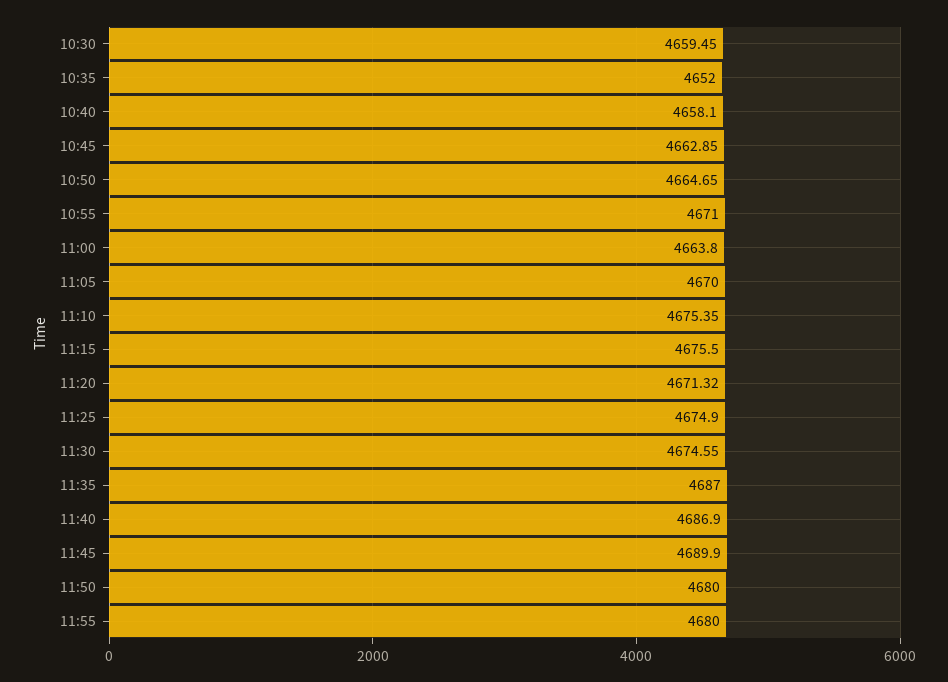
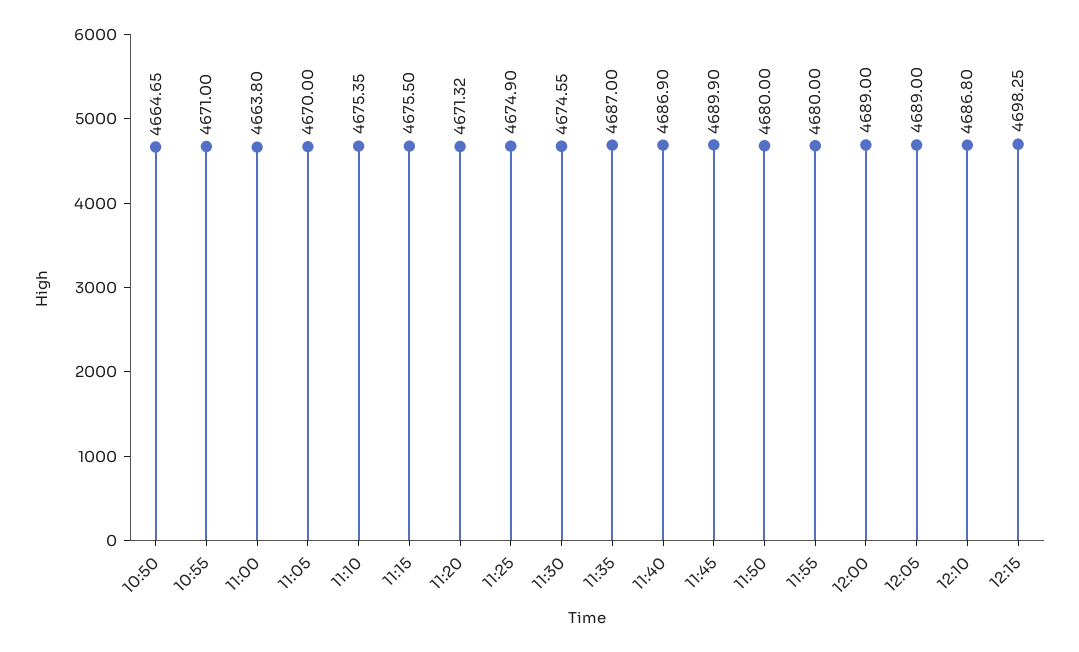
10:30: 4659.45 -> none
10:35: 4652 -> none
10:40: 4658.1 -> none
10:45: 4662.85 -> none
12:00: none -> 4689
12:05: none -> 4689
12:10: none -> 4686.8
12:15: none -> 4698.25

